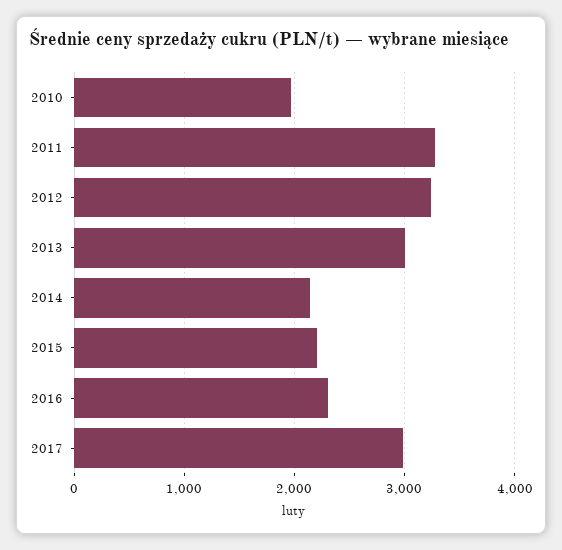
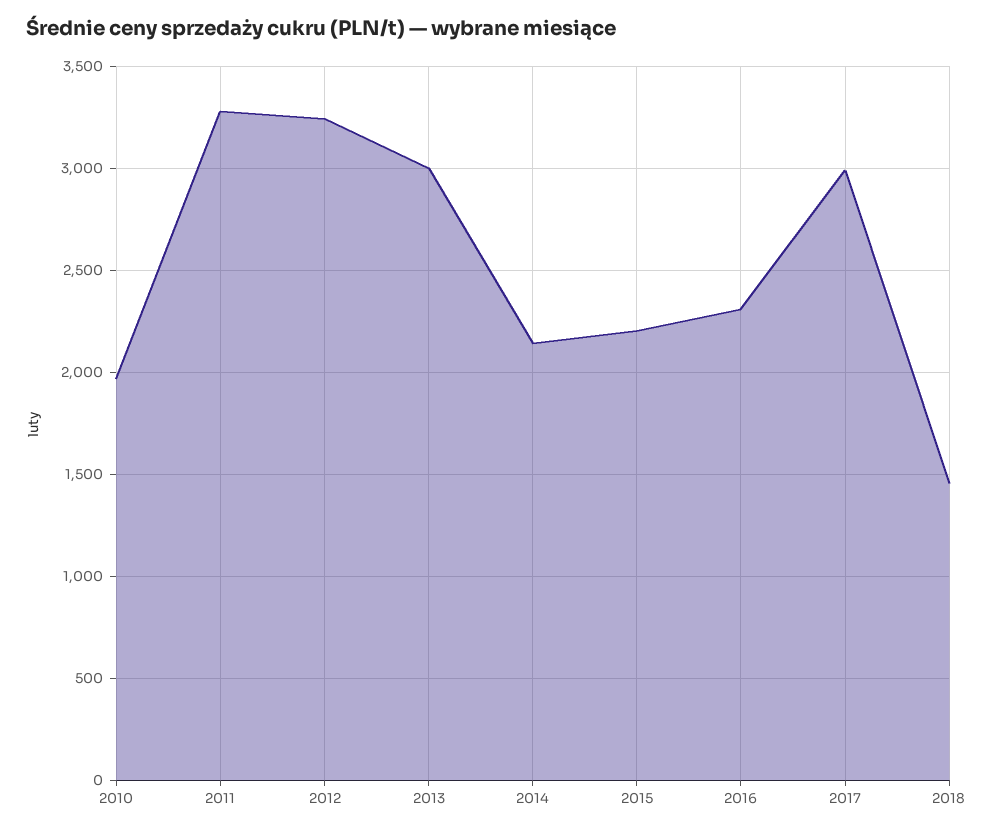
2018: none -> 1450

